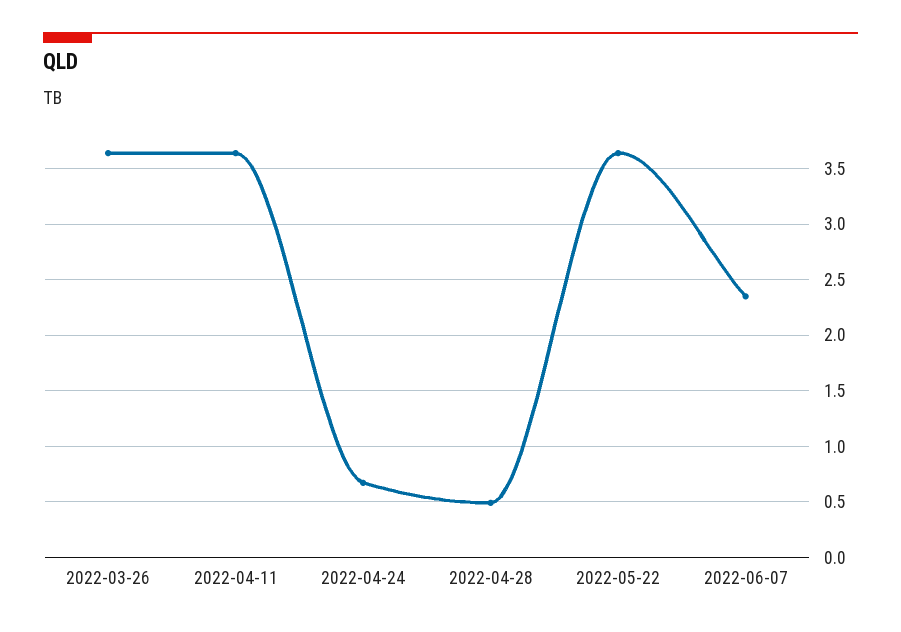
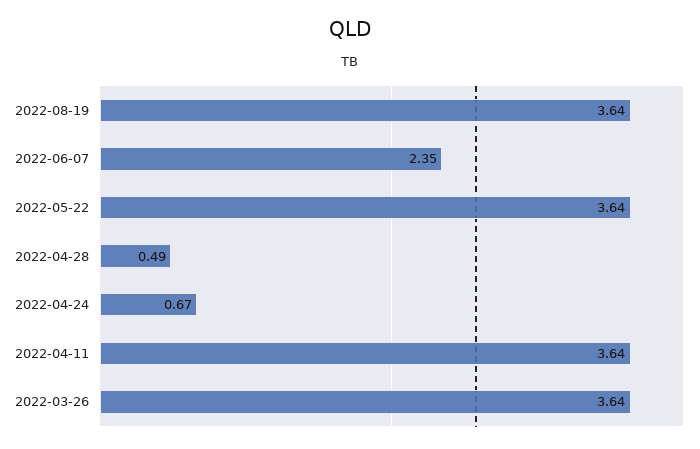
2022-08-19: none -> 3.64

